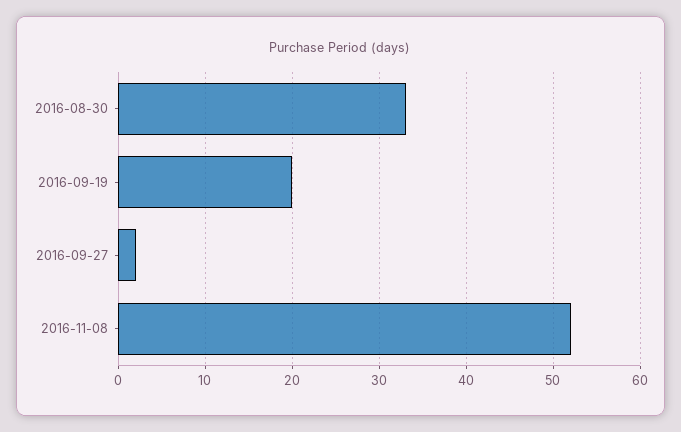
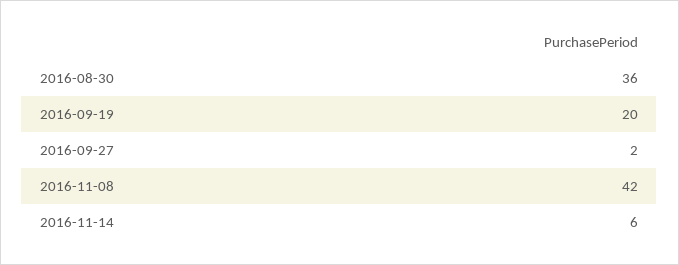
2016-08-30: 33 -> 36
2016-11-08: 52 -> 42
2016-11-14: none -> 6

